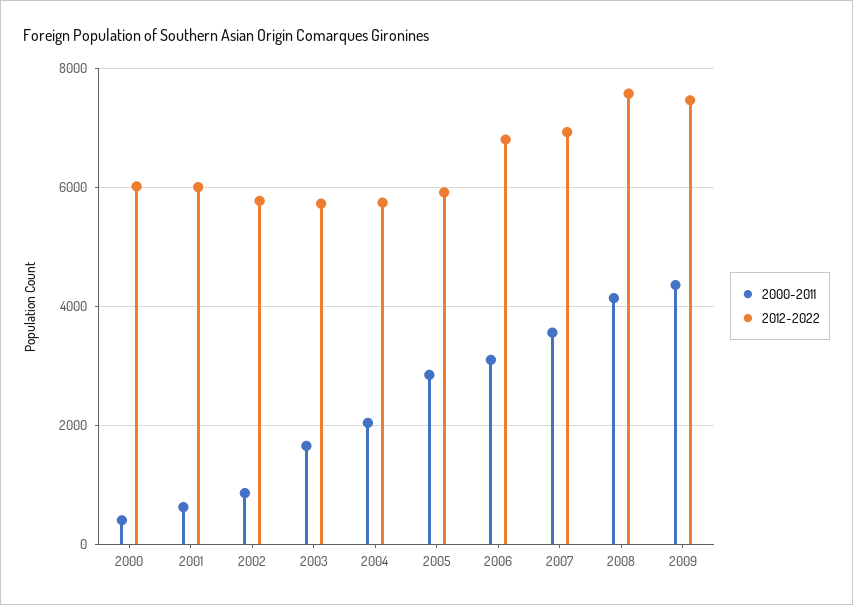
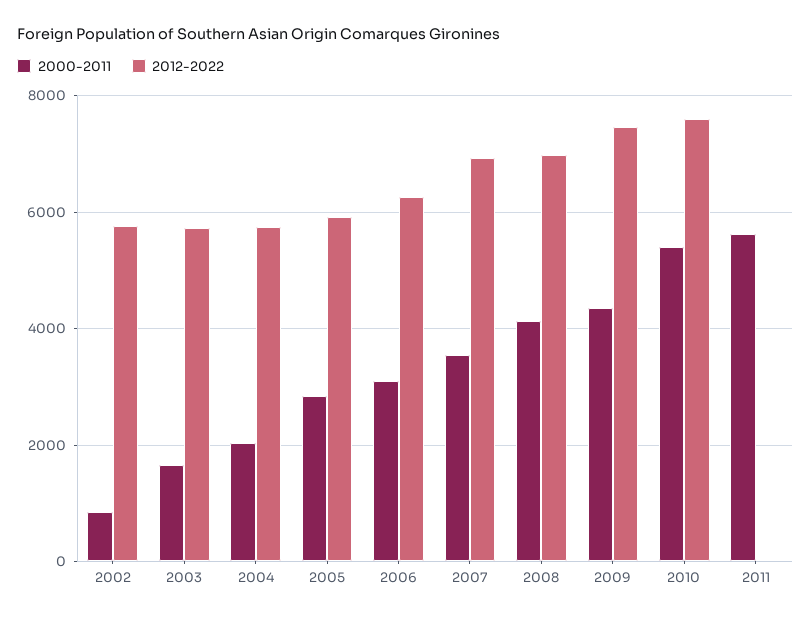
2000-2011, 2000: 400 -> none
2012-2022, 2000: 6000 -> none
2000-2011, 2001: 600 -> none
2012-2022, 2001: 6000 -> none
2012-2022, 2006: 6800 -> 6200
2012-2022, 2008: 7600 -> 7000
2000-2011, 2010: none -> 5400
2012-2022, 2010: none -> 7600
2000-2011, 2011: none -> 5600
2012-2022, 2011: none -> 0

